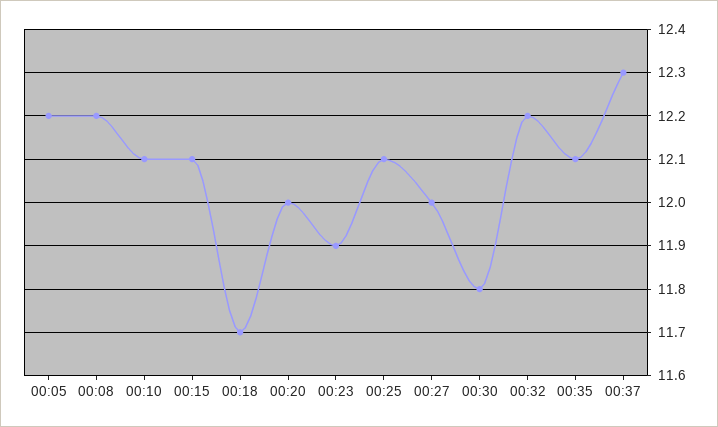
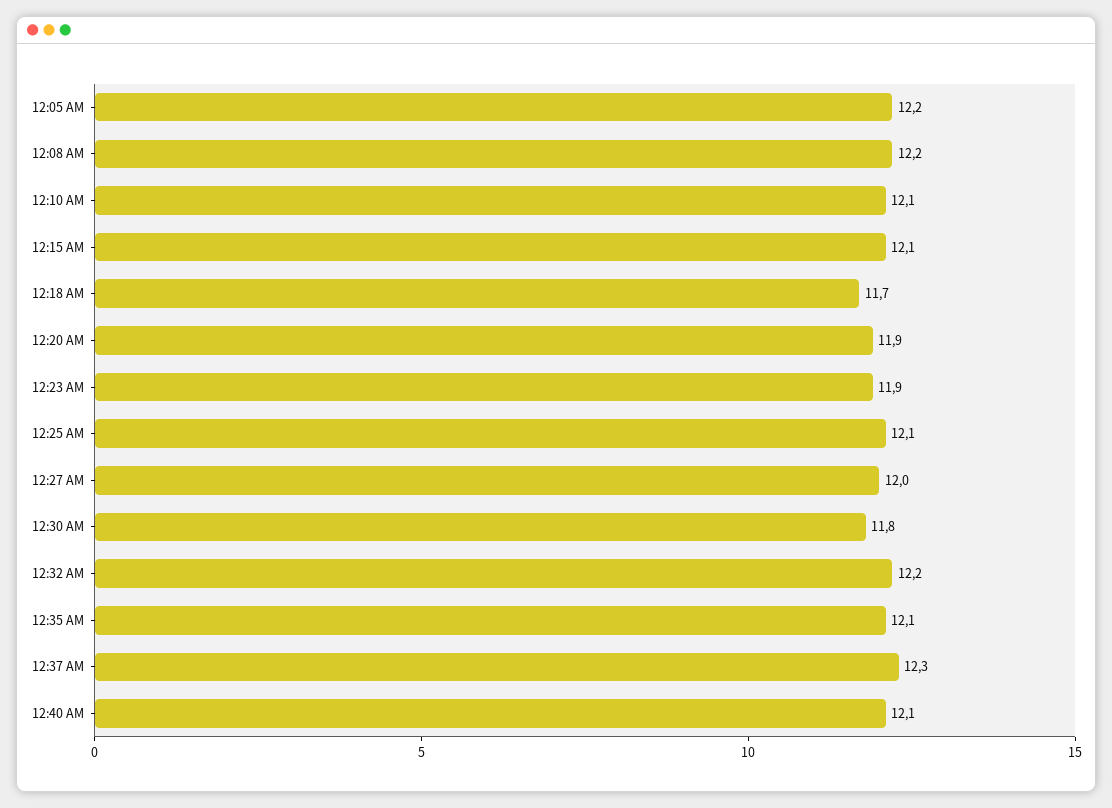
00:20: 12 -> 11.9
12:40 AM: none -> 12.1

